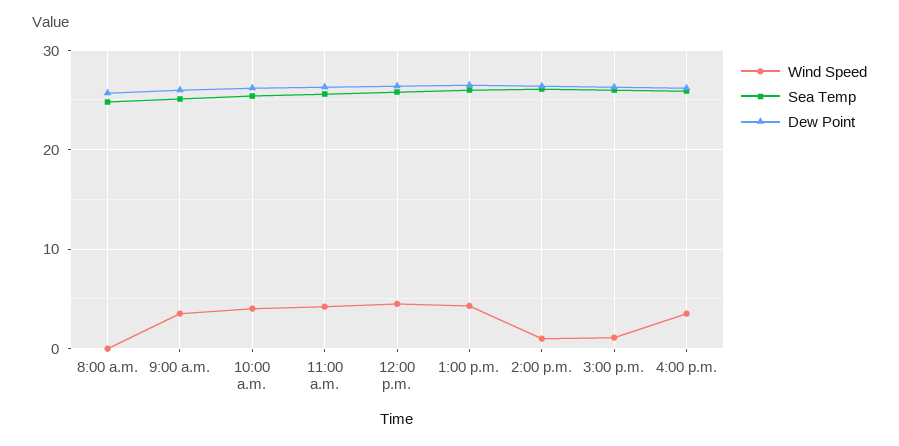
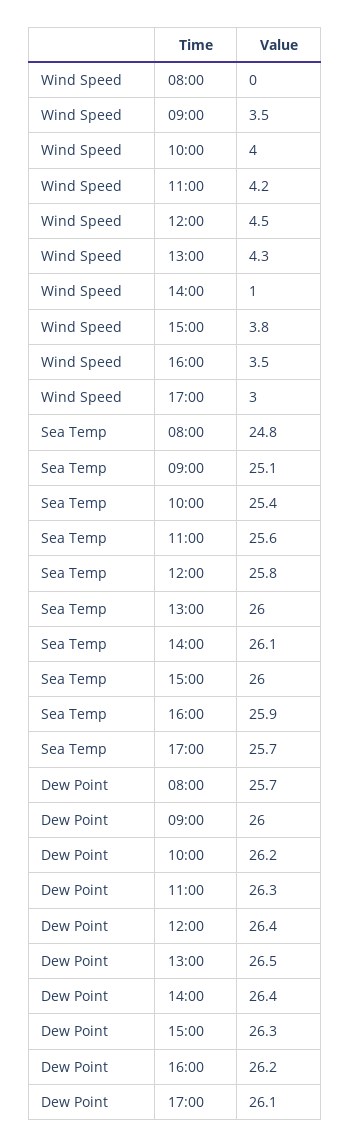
Wind Speed, 3:00 p.m.: 1 -> 3.8
Wind Speed, 17:00: none -> 3
Sea Temp, 17:00: none -> 25.7
Dew Point, 17:00: none -> 26.1

